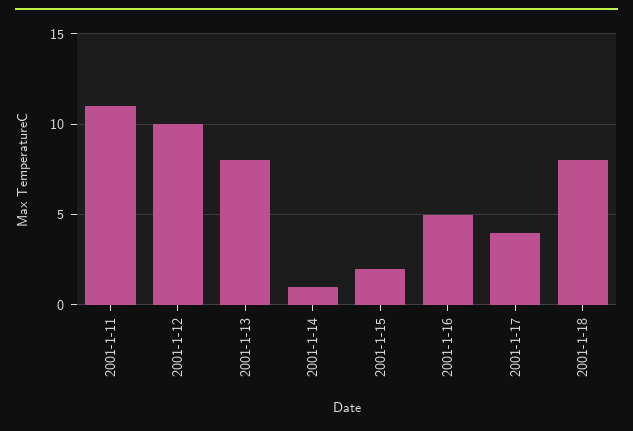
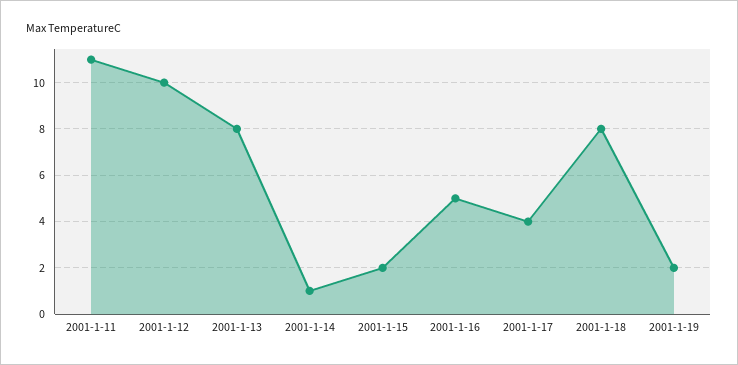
2001-1-19: none -> 2

